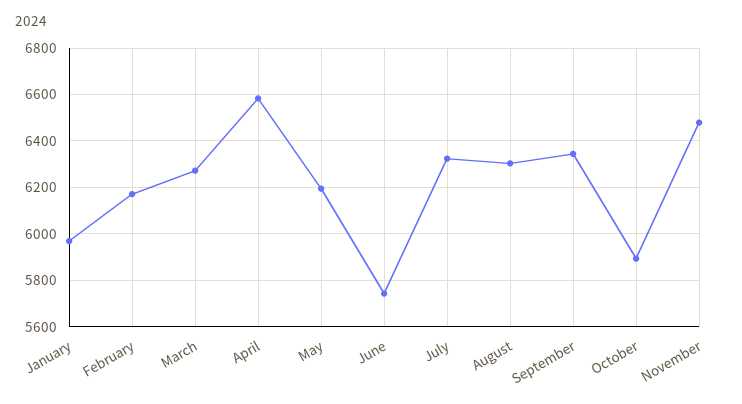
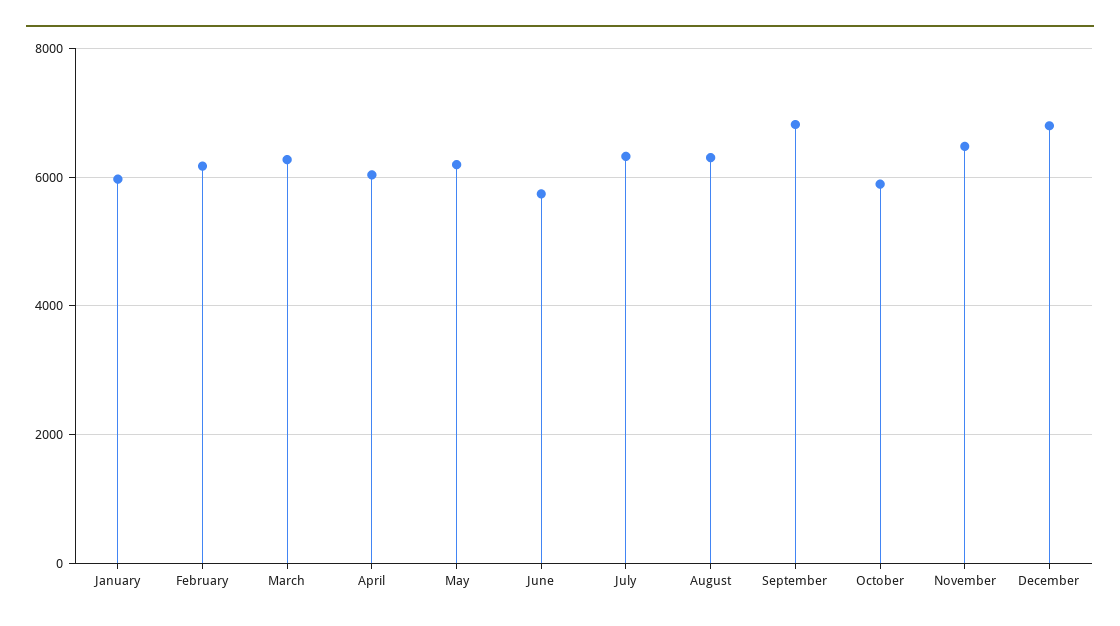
April: 6600 -> 6000
September: 6350 -> 6800
December: none -> 6800

